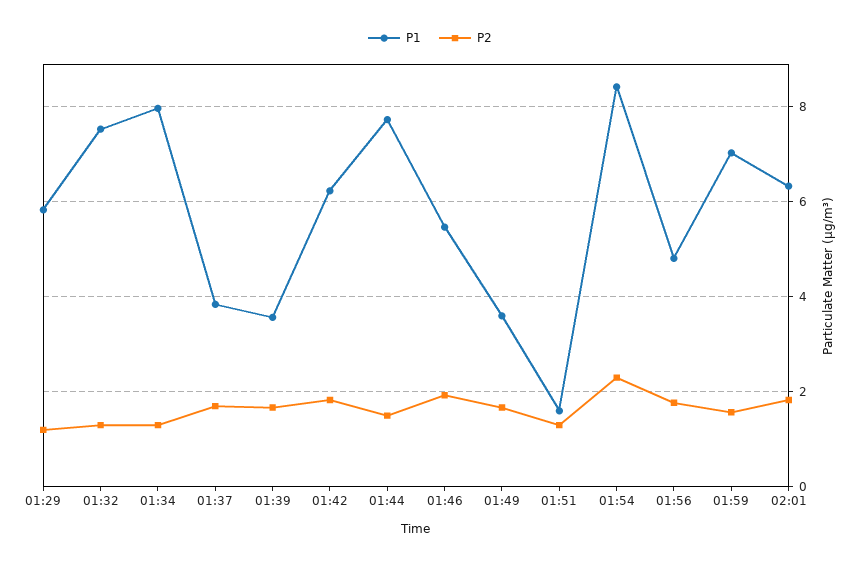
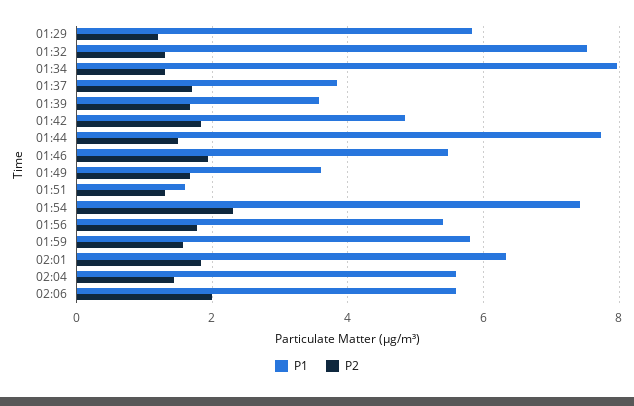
P1, 01:42: 6.2 -> 4.8
P1, 01:54: 8.4 -> 7.4
P1, 01:56: 4.8 -> 5.4
P1, 01:59: 7 -> 5.8
P1, 02:04: none -> 5.6
P2, 02:04: none -> 1.4
P1, 02:06: none -> 5.6
P2, 02:06: none -> 2

